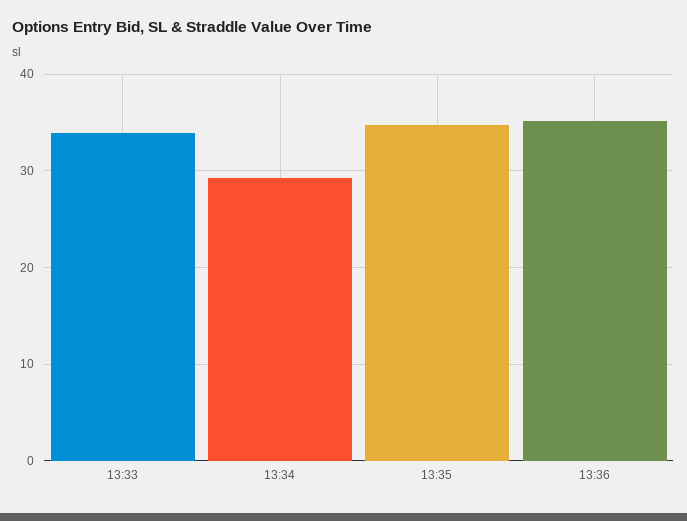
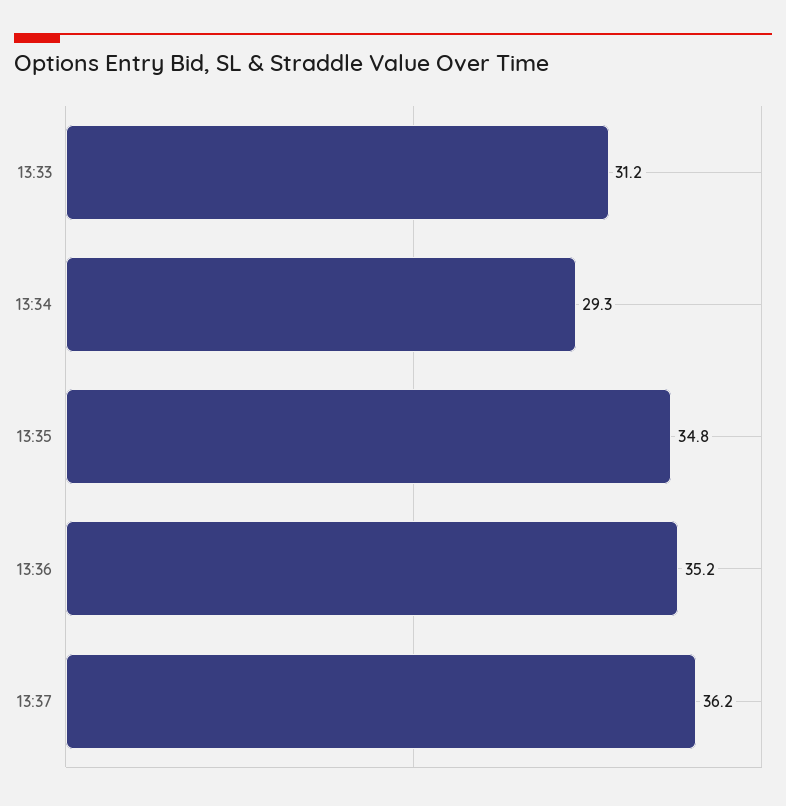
13:33: 34 -> 31.2
13:37: none -> 36.2

